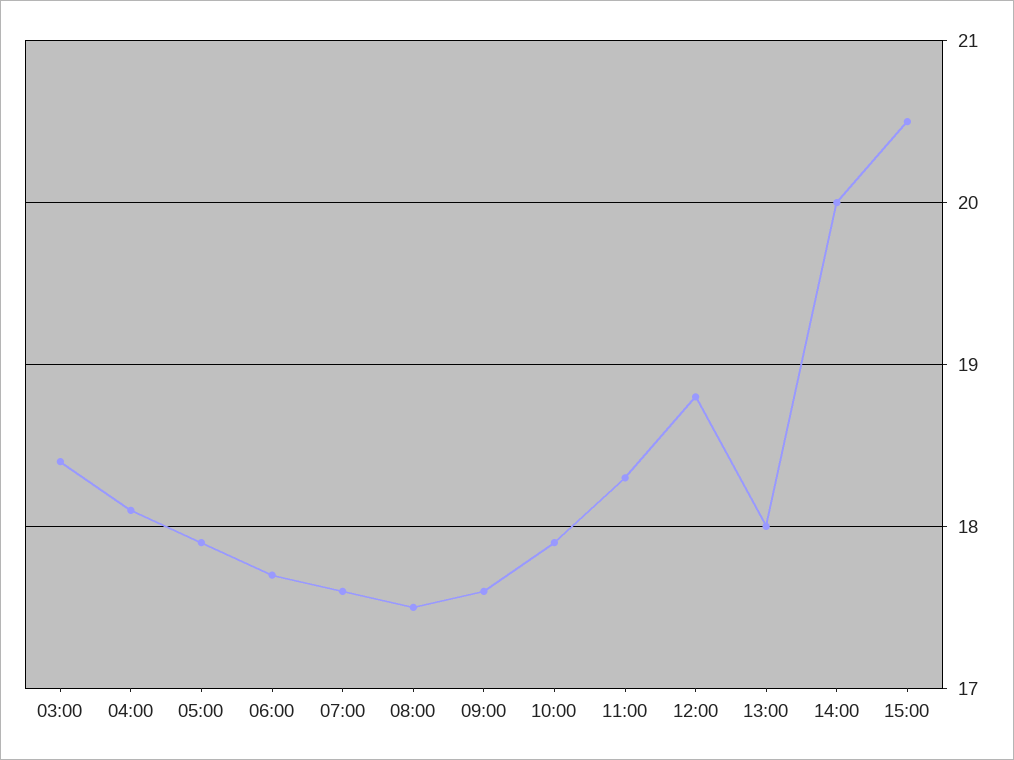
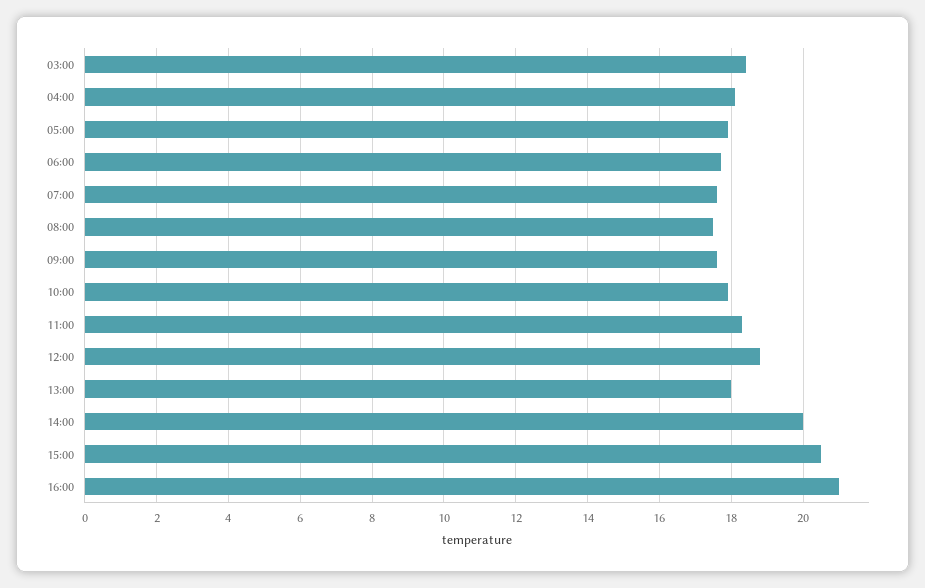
16:00: none -> 21

